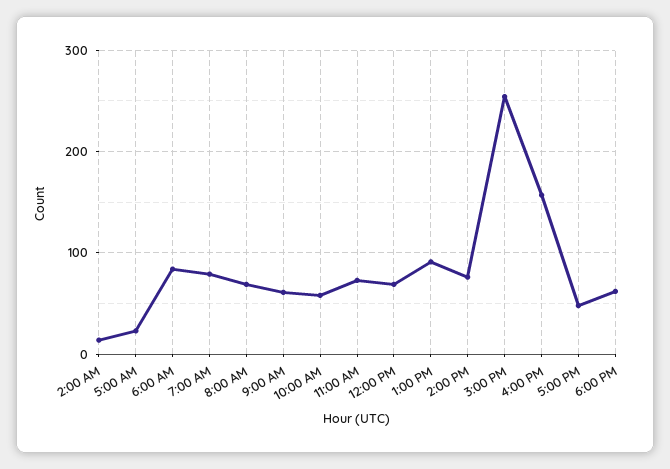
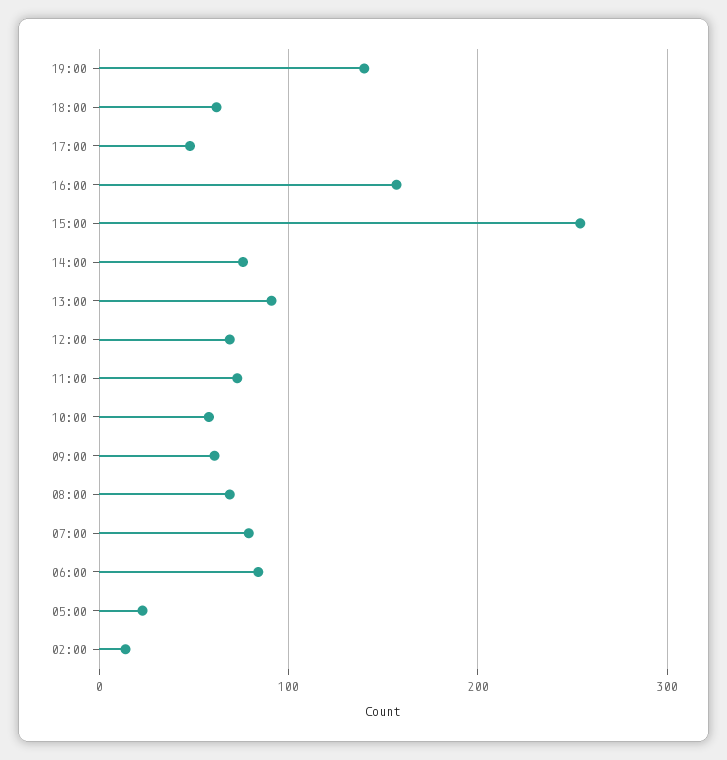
19:00: none -> 140

